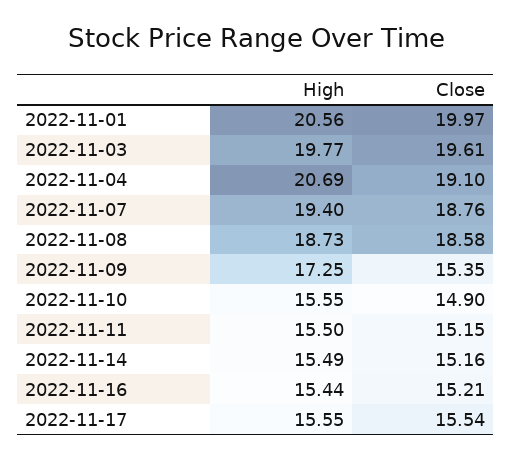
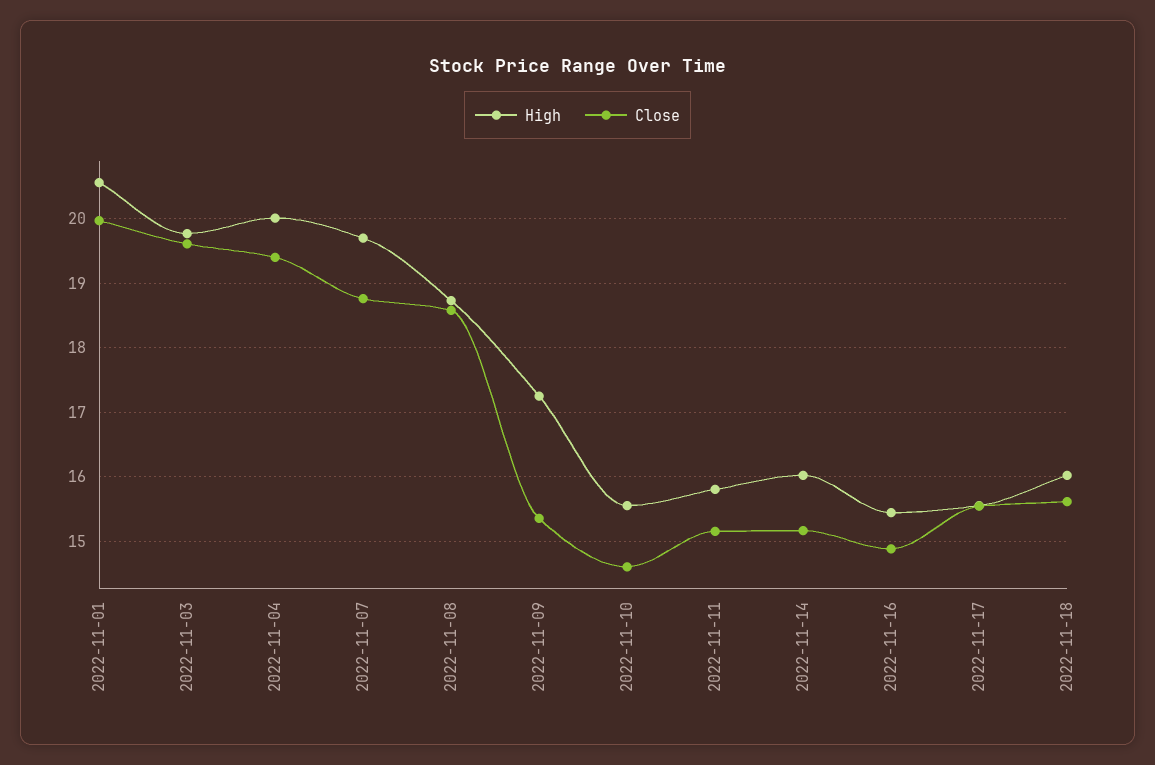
High, 2022-11-04: 20.69 -> 20
Close, 2022-11-04: 19.1 -> 19.4
High, 2022-11-07: 19.4 -> 19.7
Close, 2022-11-10: 14.9 -> 14.6
High, 2022-11-11: 15.5 -> 15.8
High, 2022-11-14: 15.49 -> 16
Close, 2022-11-16: 15.21 -> 14.9
High, 2022-11-18: none -> 16
Close, 2022-11-18: none -> 15.6

